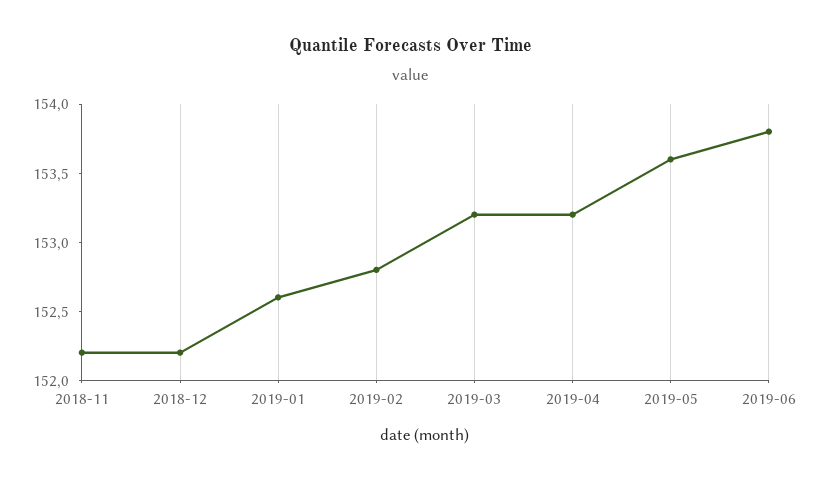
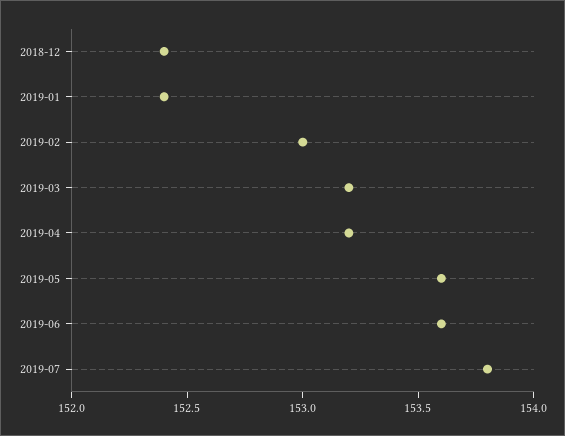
2018-11: 152.2 -> none
2018-12: 152.2 -> 152.4
2019-01: 152.6 -> 152.4
2019-02: 152.8 -> 153
2019-06: 153.8 -> 153.6
2019-07: none -> 153.8

